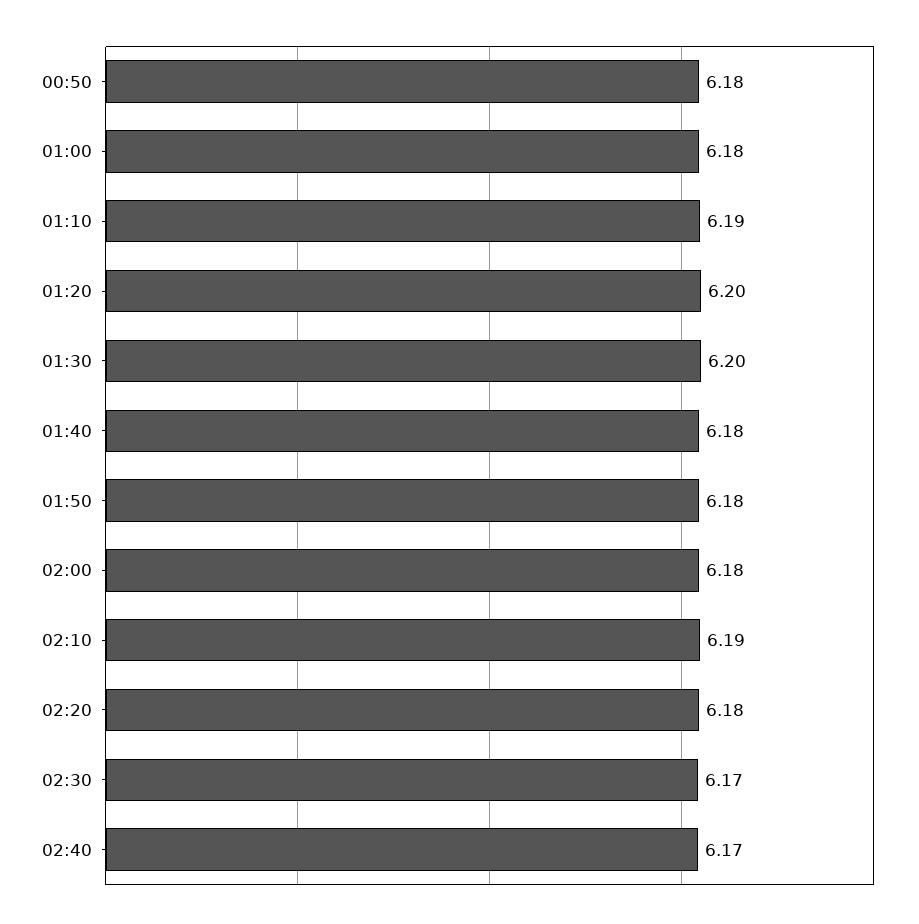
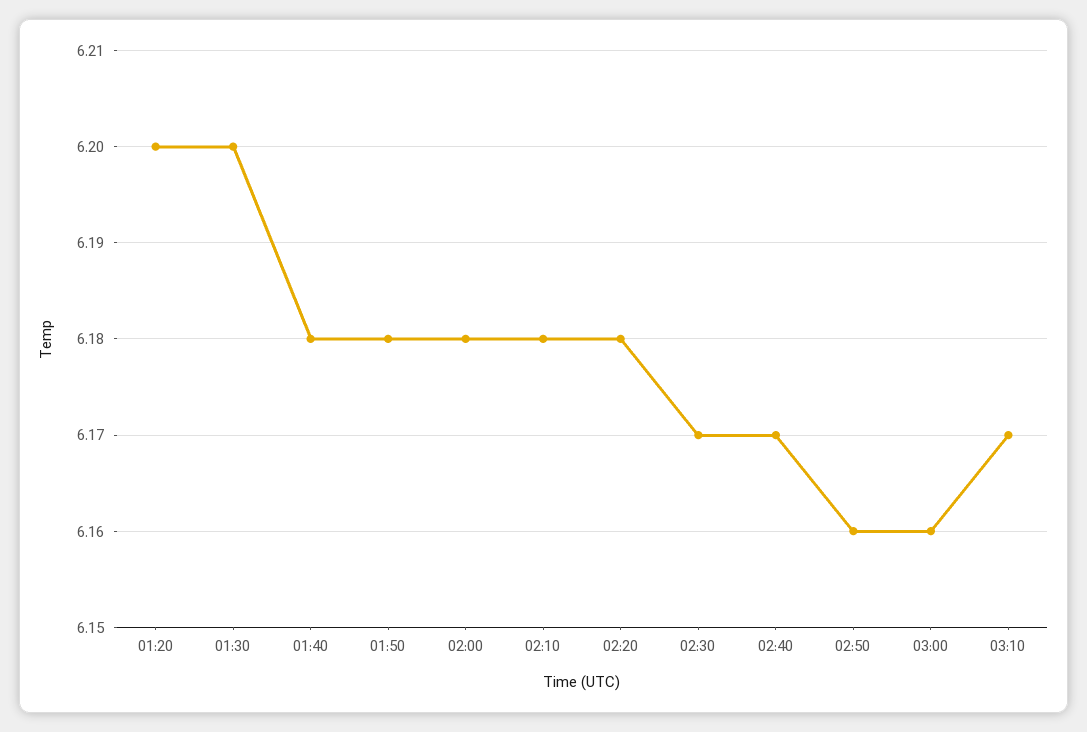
00:50: 6.18 -> none
01:00: 6.18 -> none
01:10: 6.19 -> none
02:10: 6.19 -> 6.18
02:50: none -> 6.16
03:00: none -> 6.16
03:10: none -> 6.17

